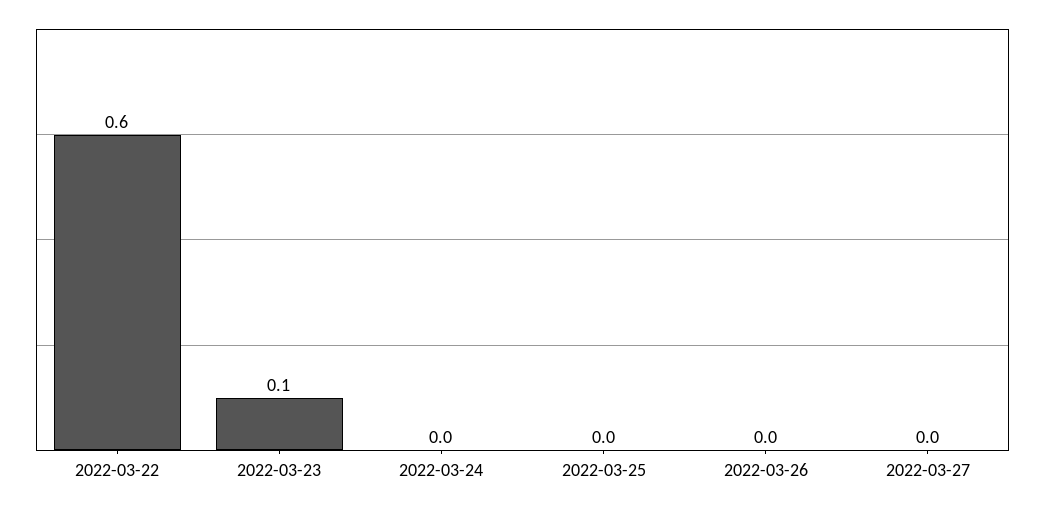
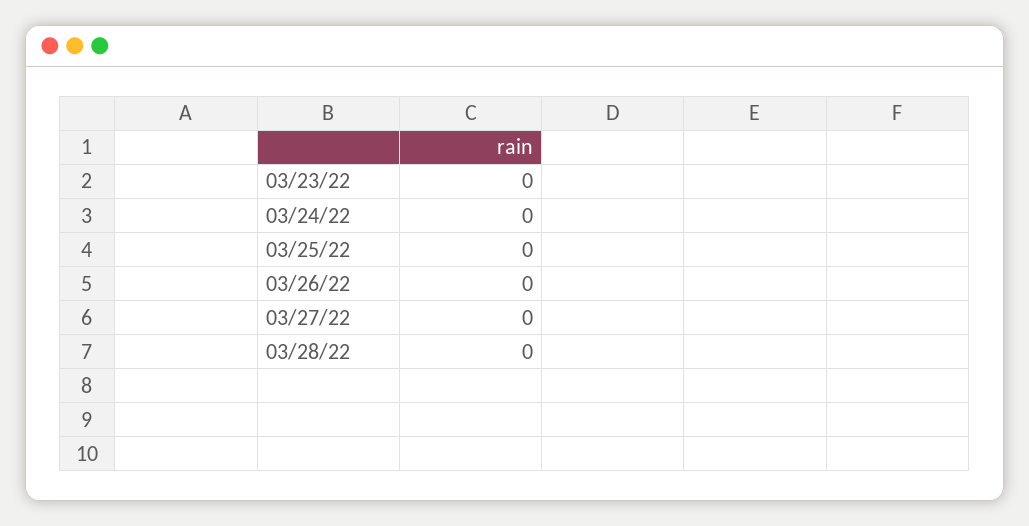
2022-03-22: 0.6 -> none
2022-03-23: 0.1 -> 0
03/28/22: none -> 0

